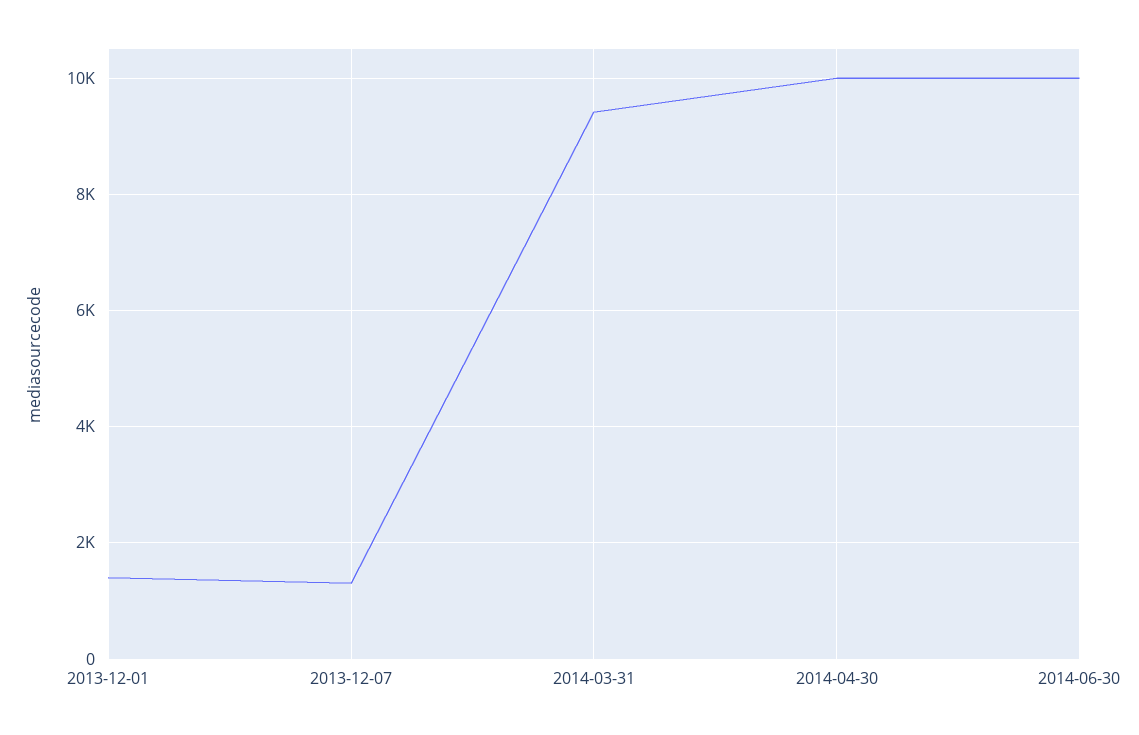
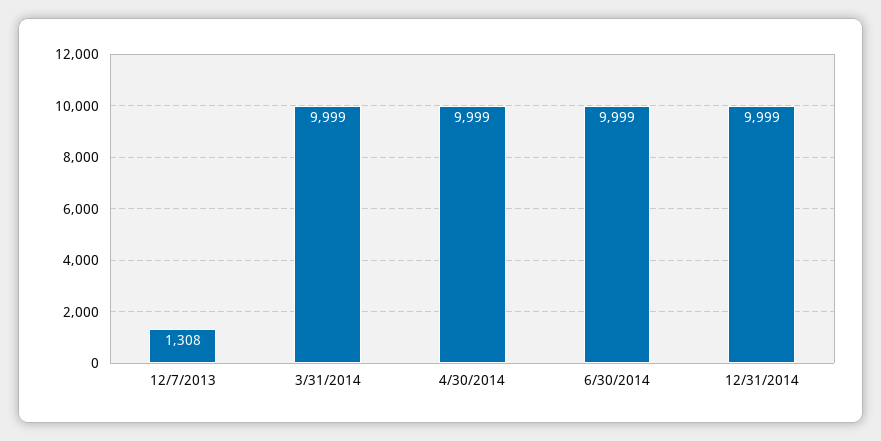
2013-12-01: 1400 -> none
2014-03-31: 9400 -> 9999
12/31/2014: none -> 9999

